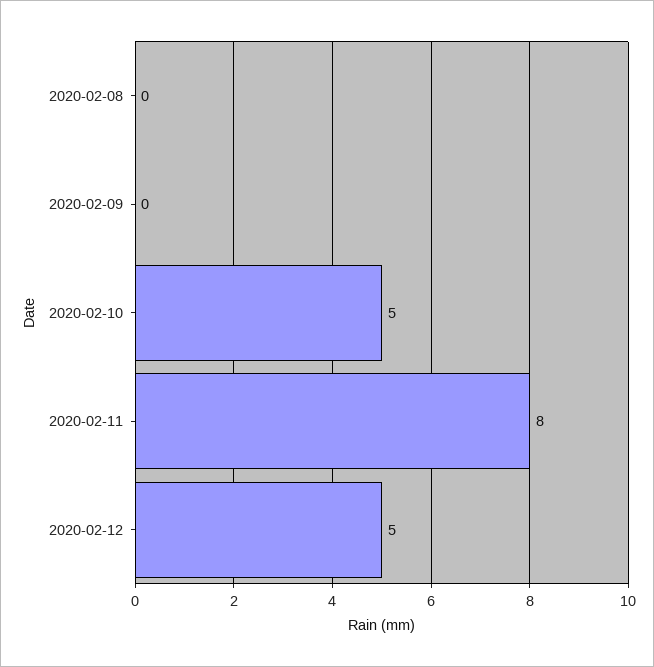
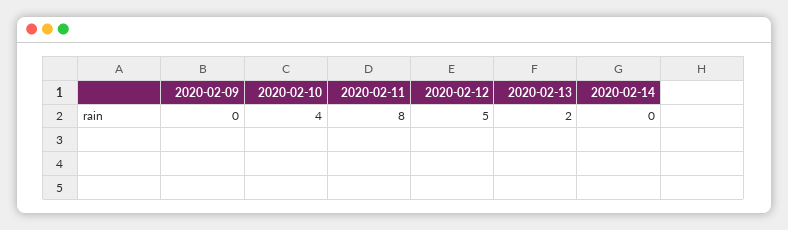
2020-02-08: 0 -> none
2020-02-10: 5 -> 4
2020-02-13: none -> 2
2020-02-14: none -> 0

